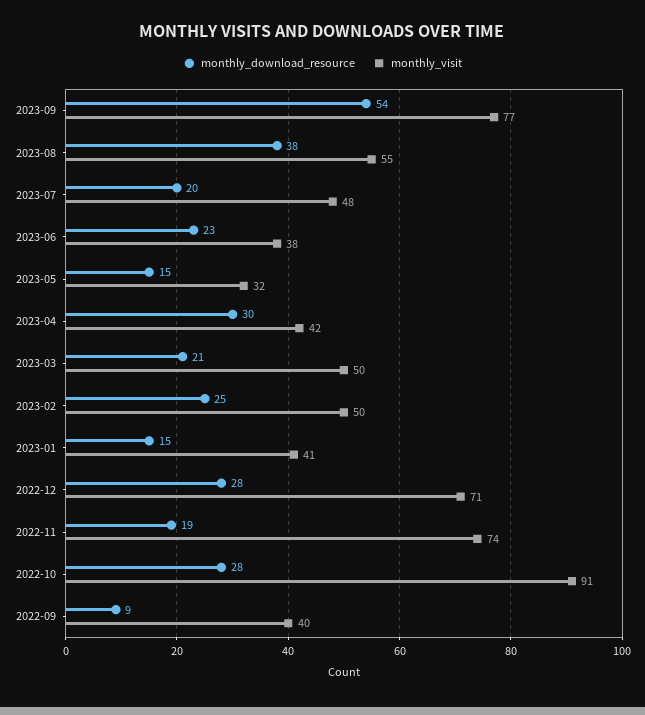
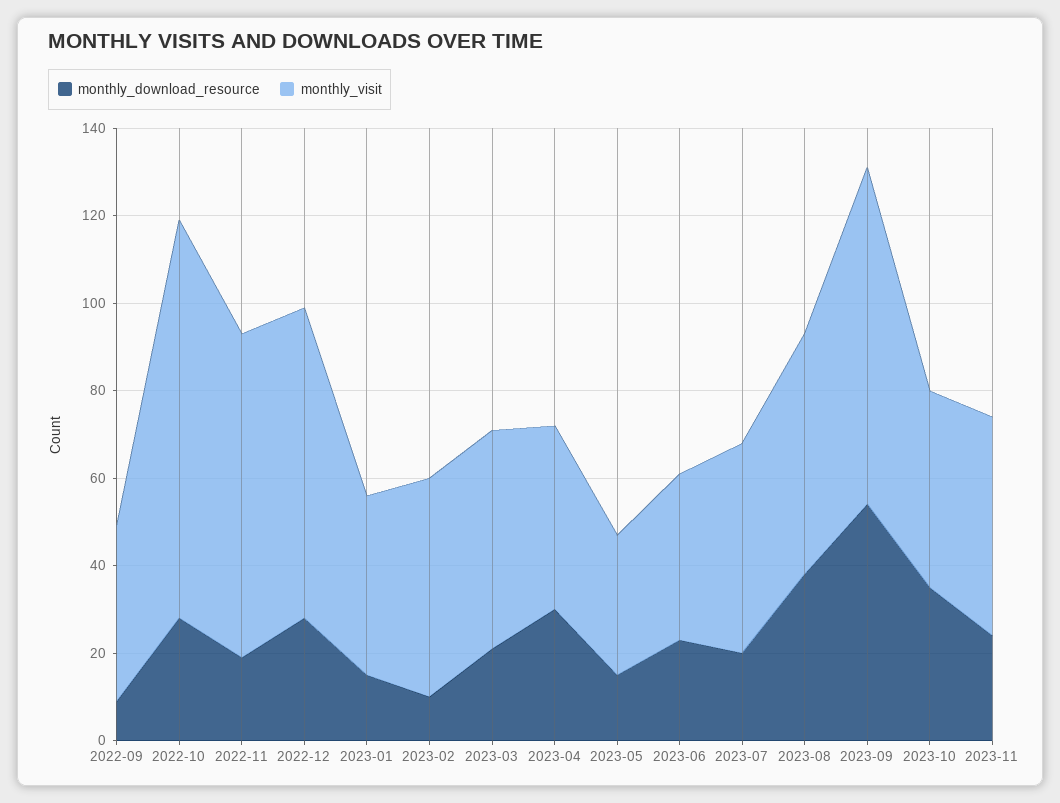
monthly_download_resource, 2023-02: 25 -> 10
monthly_download_resource, 2023-10: none -> 35
monthly_visit, 2023-10: none -> 45
monthly_download_resource, 2023-11: none -> 25
monthly_visit, 2023-11: none -> 50

